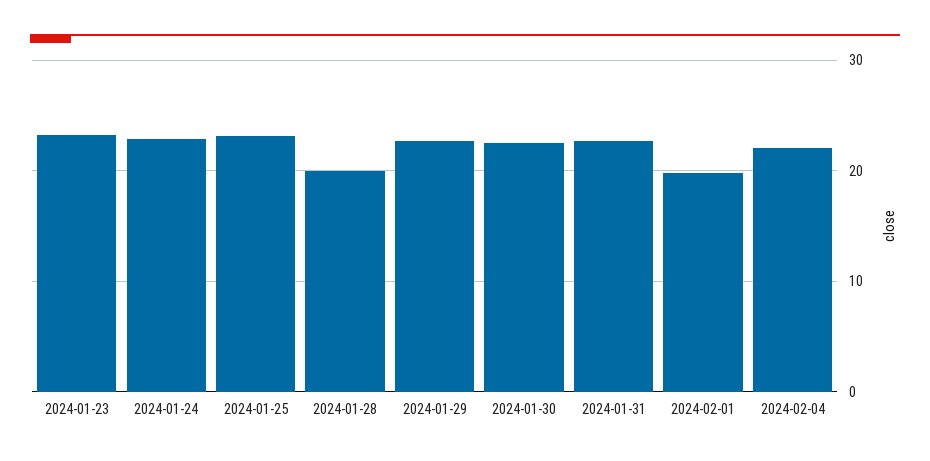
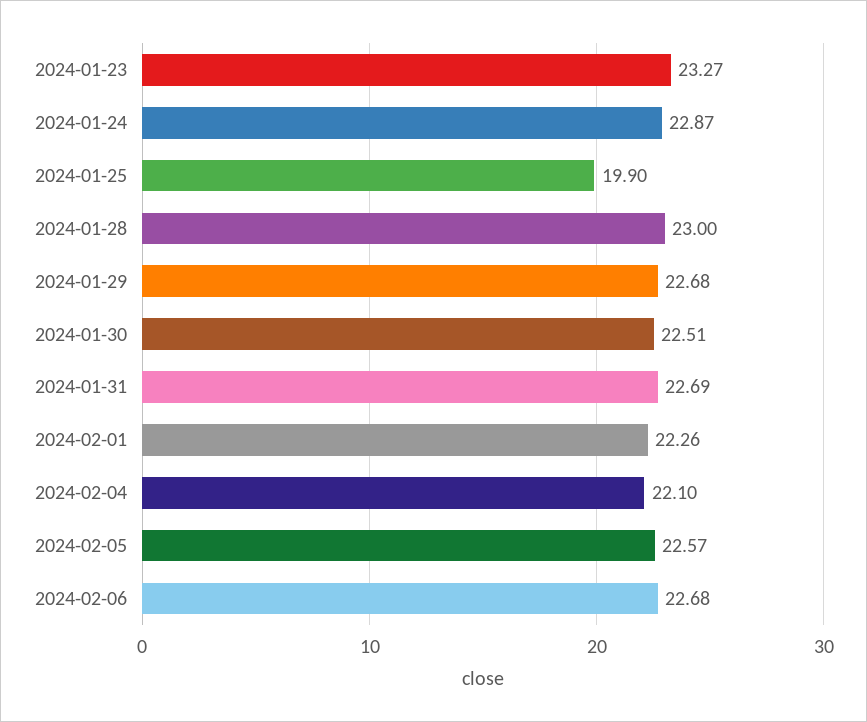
2024-01-25: 23 -> 19.9
2024-01-28: 20 -> 23
2024-02-01: 20 -> 22.26
2024-02-05: none -> 22.57
2024-02-06: none -> 22.68

